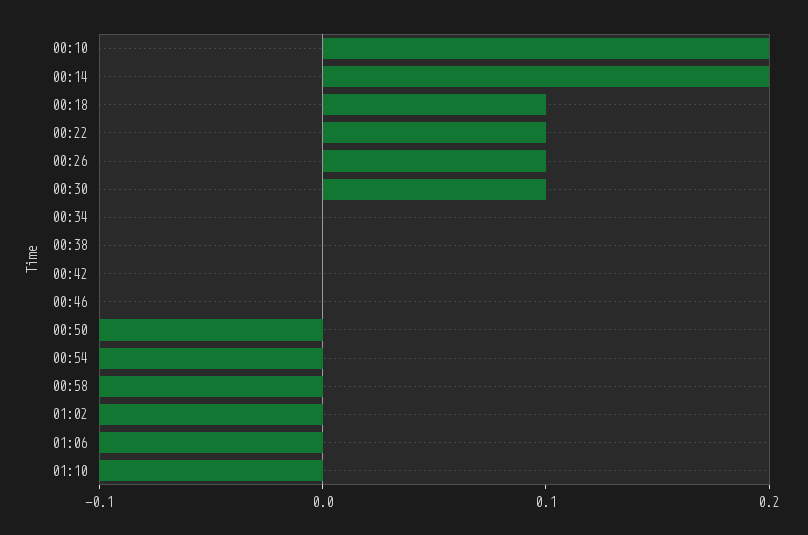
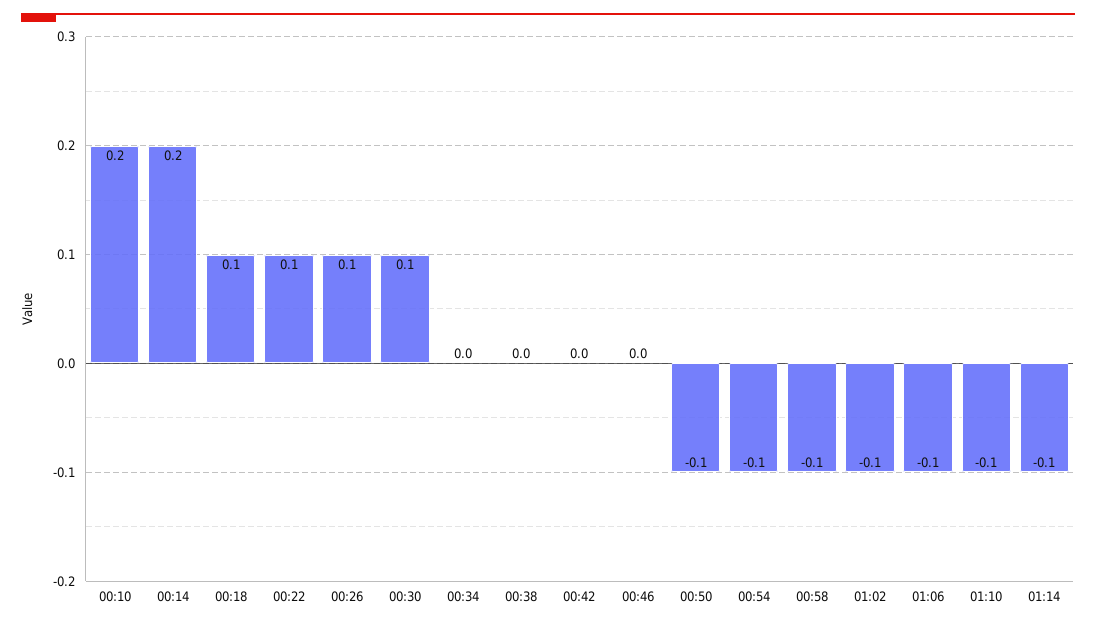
01:14: none -> -0.1

